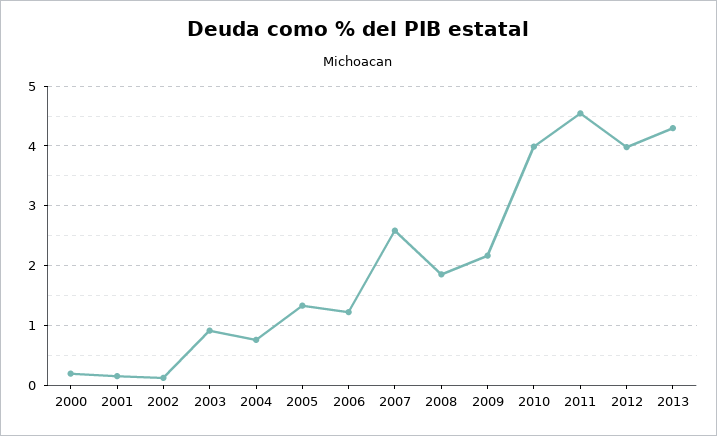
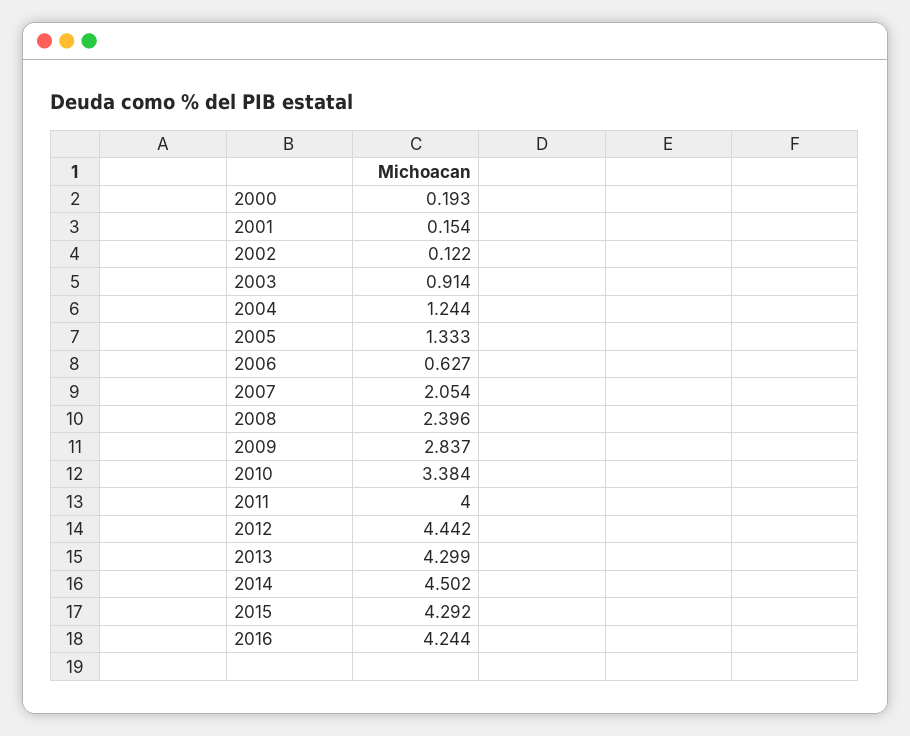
2004: 0.8 -> 1.244
2006: 1.2 -> 0.627
2007: 2.6 -> 2.054
2008: 1.8 -> 2.396
2009: 2.2 -> 2.837
2010: 4 -> 3.384
2011: 4.6 -> 4
2012: 4 -> 4.442
2014: none -> 4.502
2015: none -> 4.292
2016: none -> 4.244

